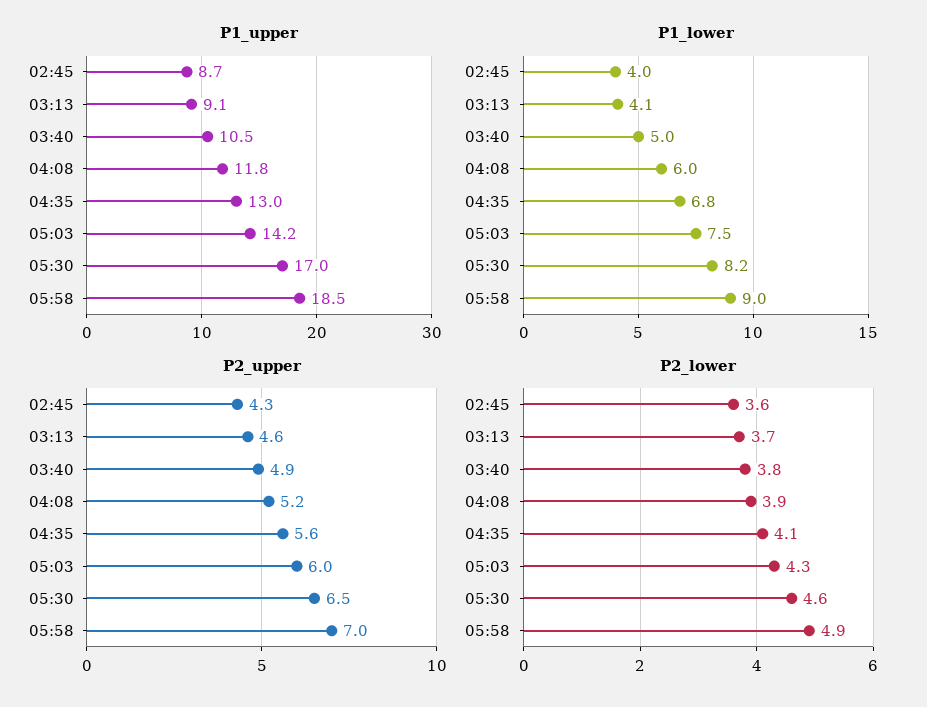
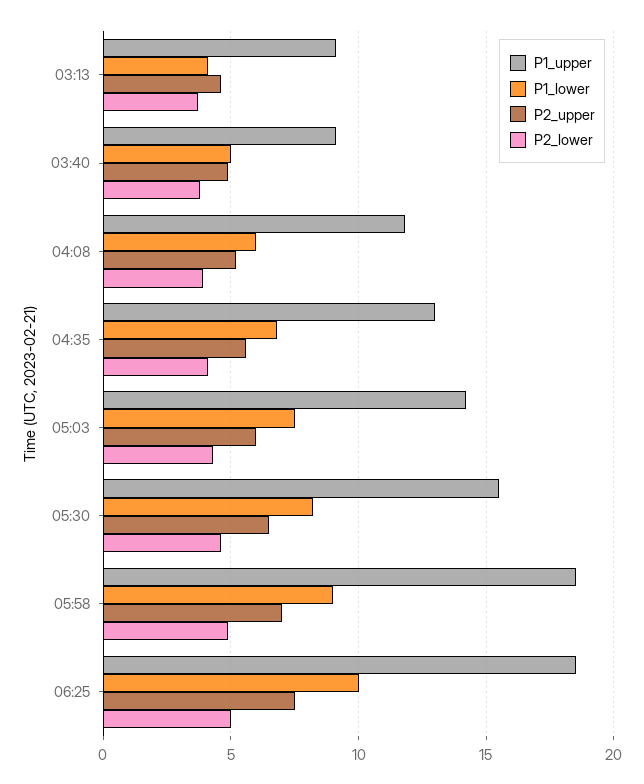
P1_upper, 02:45: 8.7 -> none
P1_upper, 03:40: 10.5 -> 9
P1_upper, 05:30: 17 -> 15.5
P1_lower, 02:45: 4 -> none
P2_upper, 02:45: 4.3 -> none
P2_lower, 02:45: 3.6 -> none
P1_upper, 06:25: none -> 18.5
P1_lower, 06:25: none -> 10
P2_upper, 06:25: none -> 7.5
P2_lower, 06:25: none -> 5

